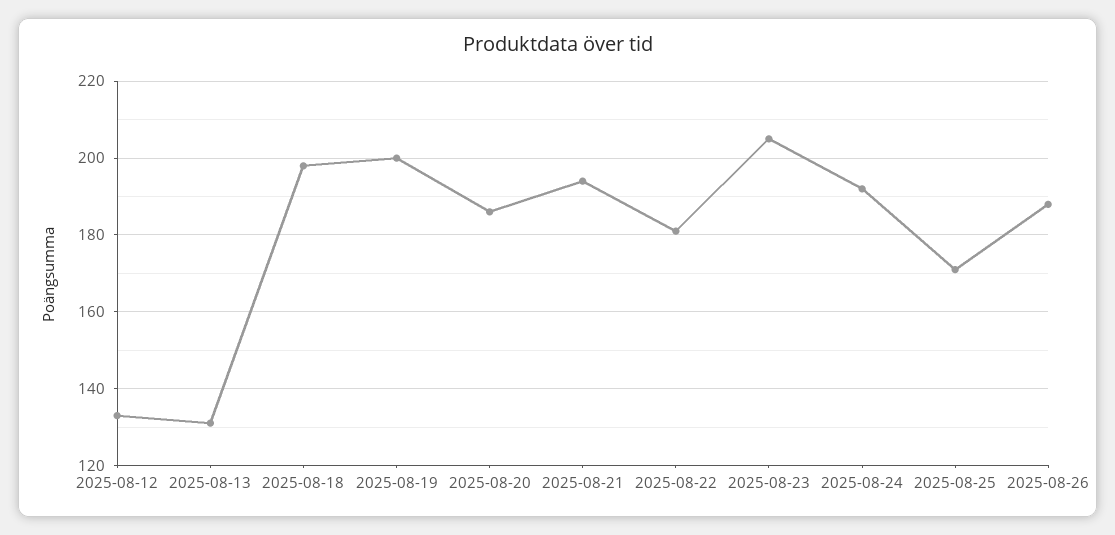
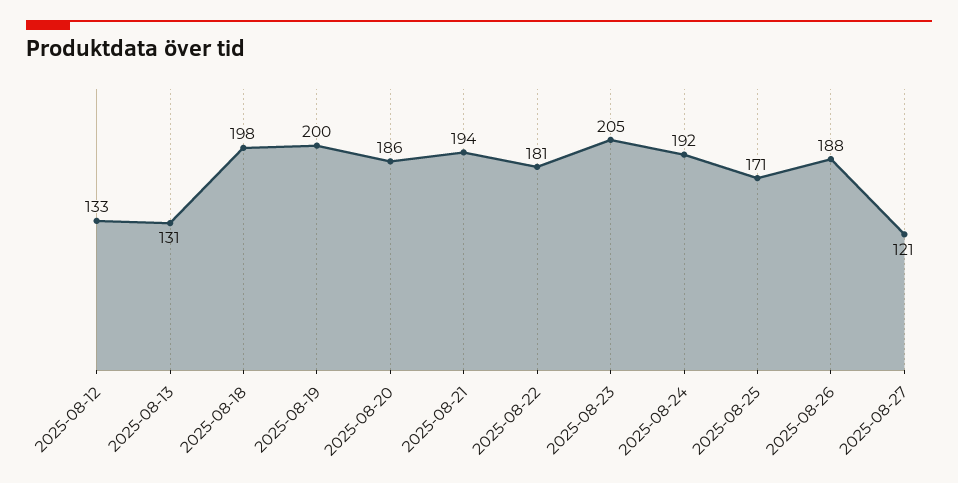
2025-08-27: none -> 121

